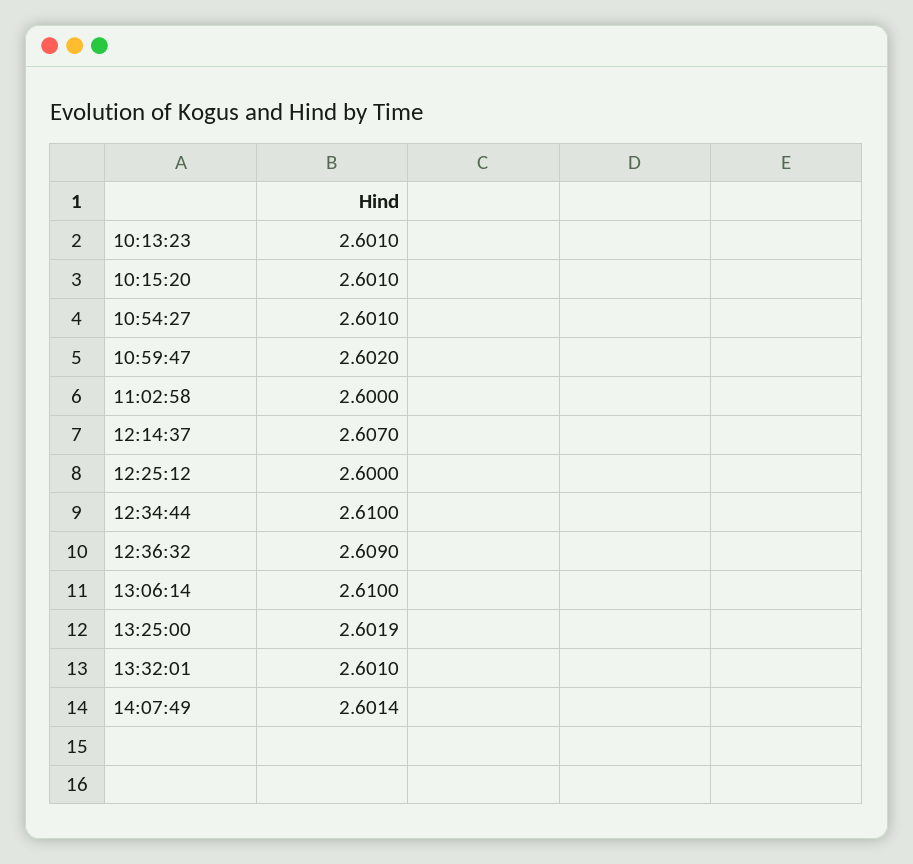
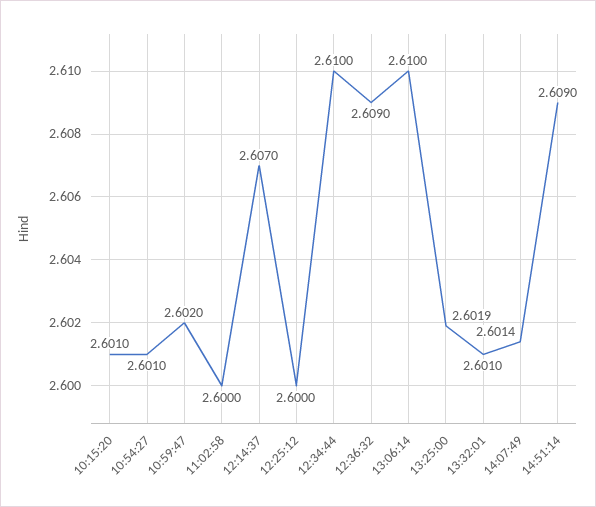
10:13:23: 2.601 -> none
14:51:14: none -> 2.609

